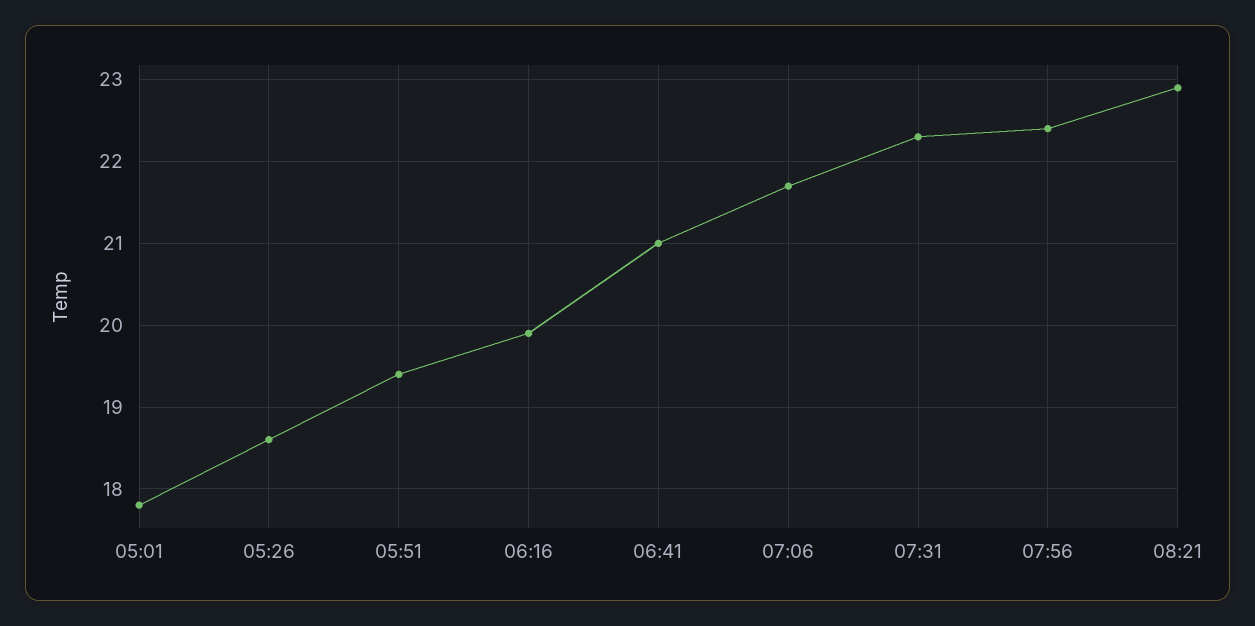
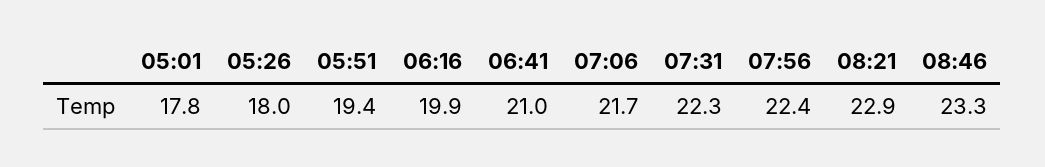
05:26: 18.6 -> 18
08:46: none -> 23.3

